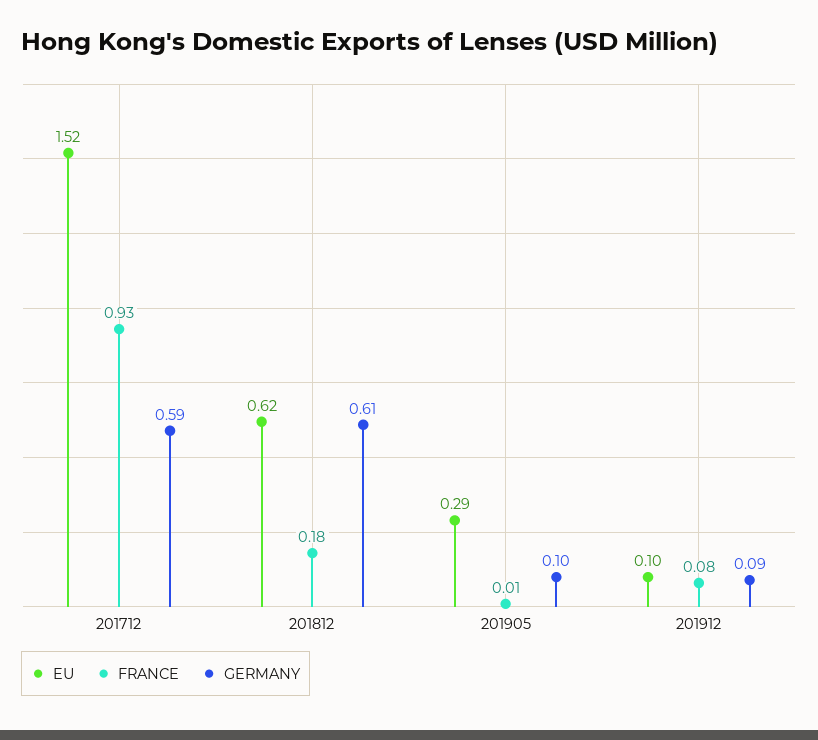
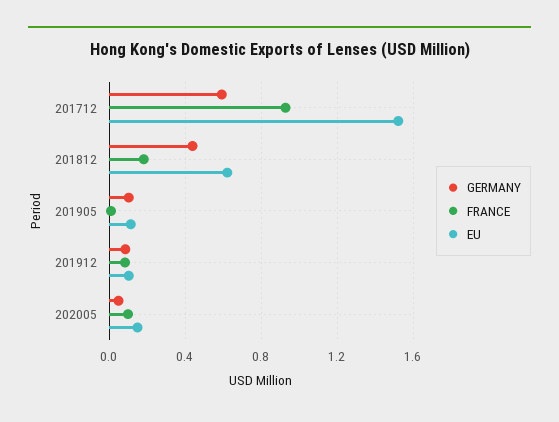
GERMANY, 201812: 0.61 -> 0.45
EU, 201905: 0.29 -> 0.1
GERMANY, 202005: none -> 0.05
FRANCE, 202005: none -> 0.1
EU, 202005: none -> 0.15

